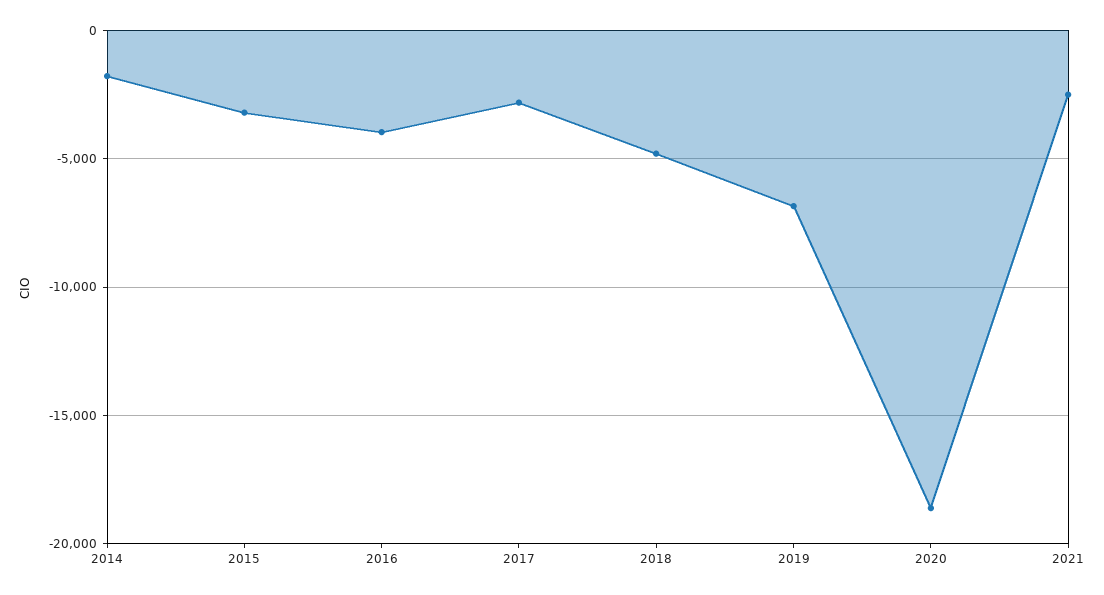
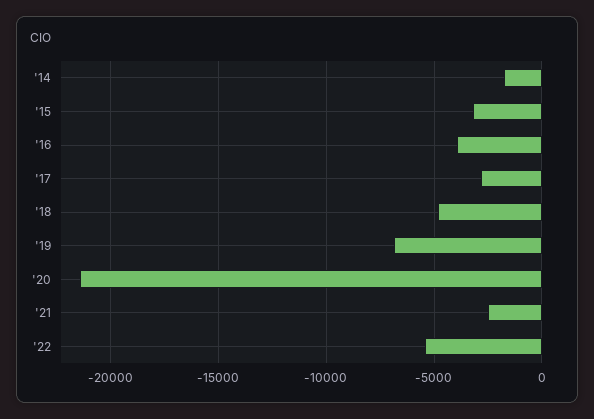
2020: -18500 -> -21500
'22: none -> -5500

